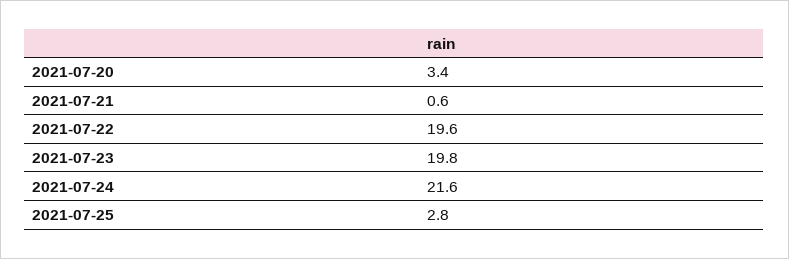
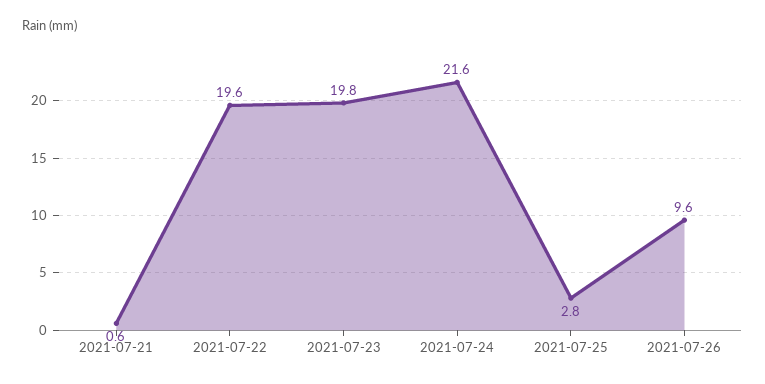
2021-07-20: 3.4 -> none
2021-07-26: none -> 9.6

